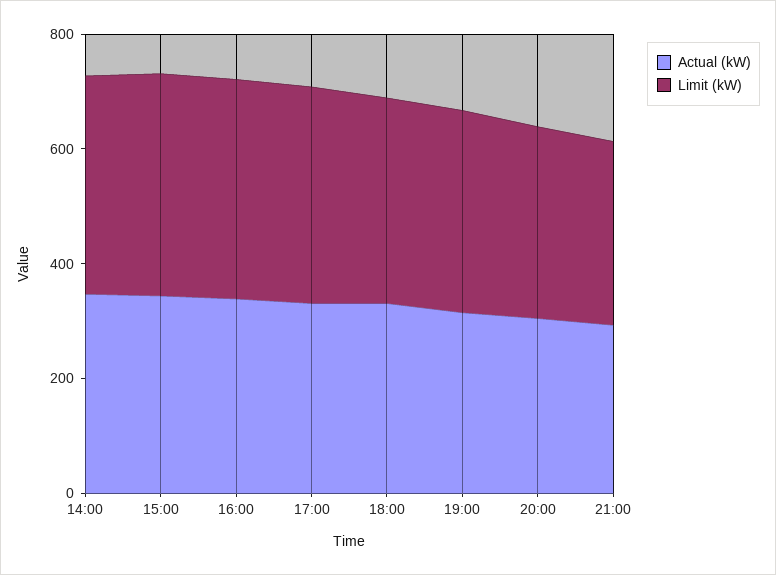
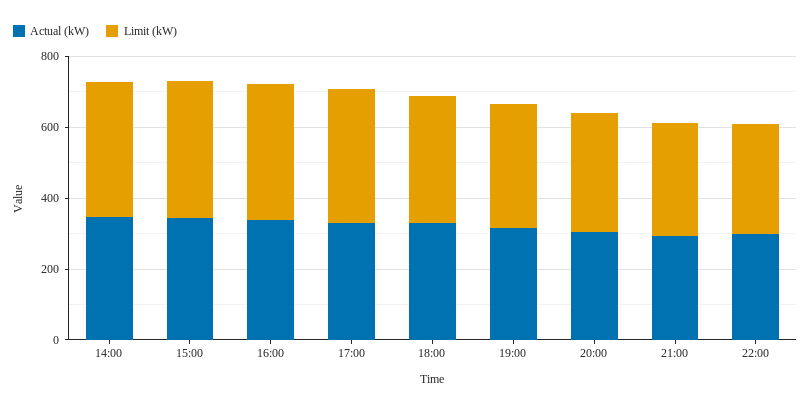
Actual (kW), 22:00: none -> 300
Limit (kW), 22:00: none -> 300

